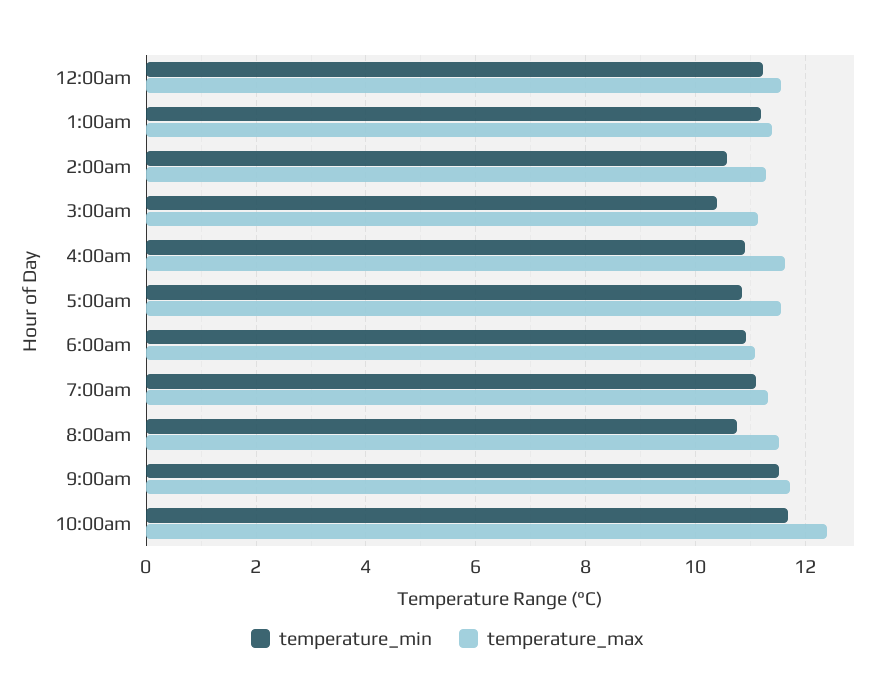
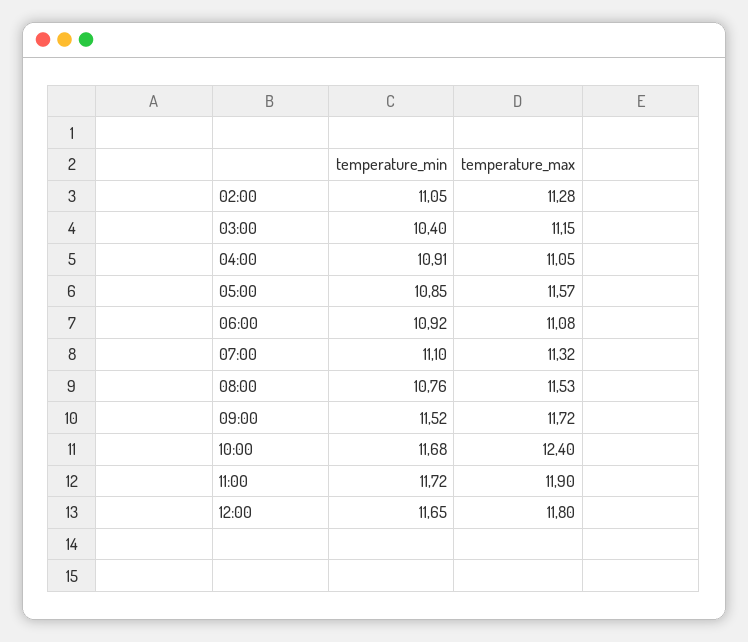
temperature_min, 12:00am: 11.2 -> none
temperature_max, 12:00am: 11.6 -> none
temperature_min, 1:00am: 11.2 -> none
temperature_max, 1:00am: 11.4 -> none
temperature_min, 2:00am: 10.6 -> 11.05
temperature_max, 4:00am: 11.6 -> 11.05
temperature_min, 11:00: none -> 11.72
temperature_max, 11:00: none -> 11.9
temperature_min, 12:00: none -> 11.65
temperature_max, 12:00: none -> 11.8

